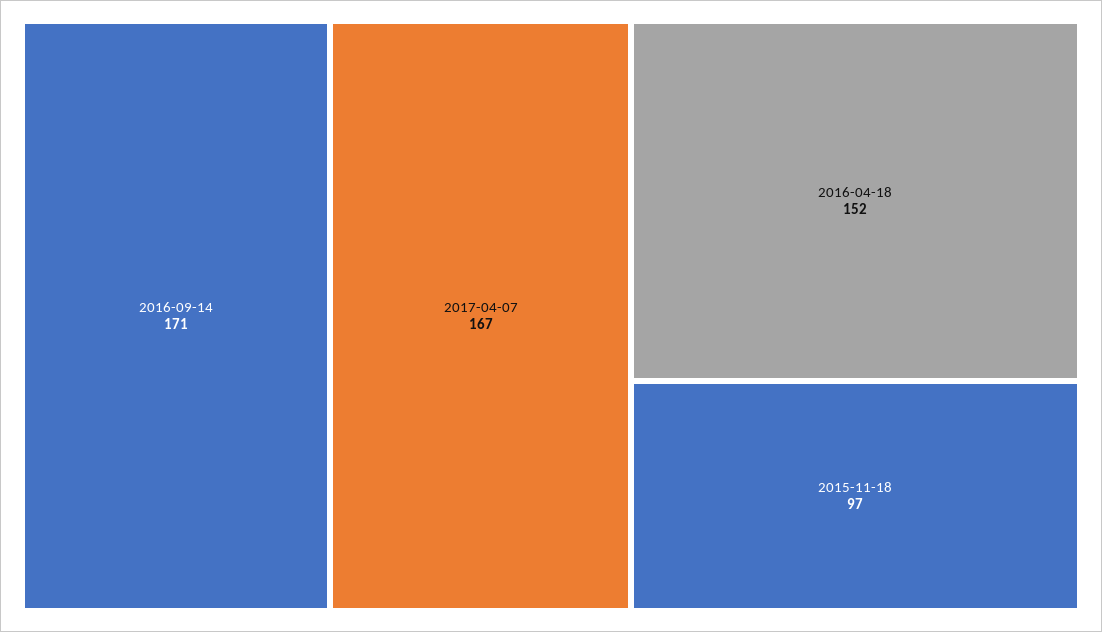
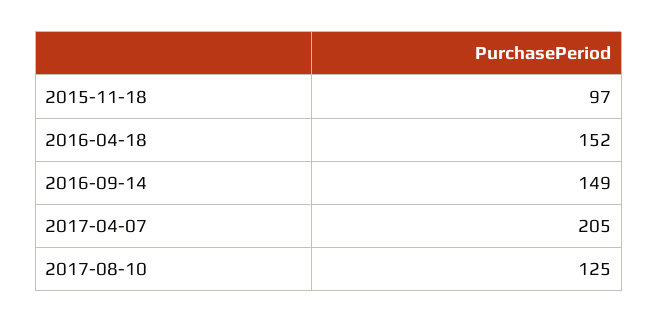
2016-09-14: 171 -> 149
2017-04-07: 167 -> 205
2017-08-10: none -> 125

